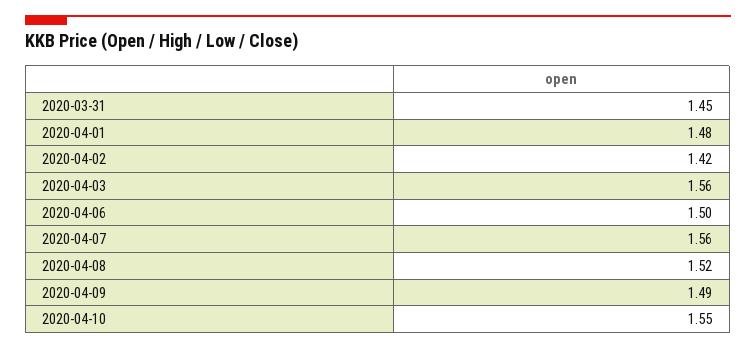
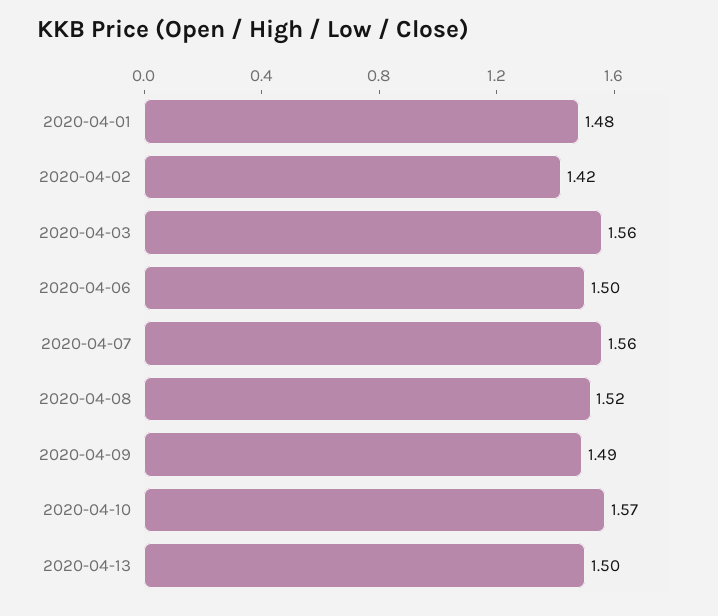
2020-03-31: 1.45 -> none
2020-04-10: 1.55 -> 1.57
2020-04-13: none -> 1.5

